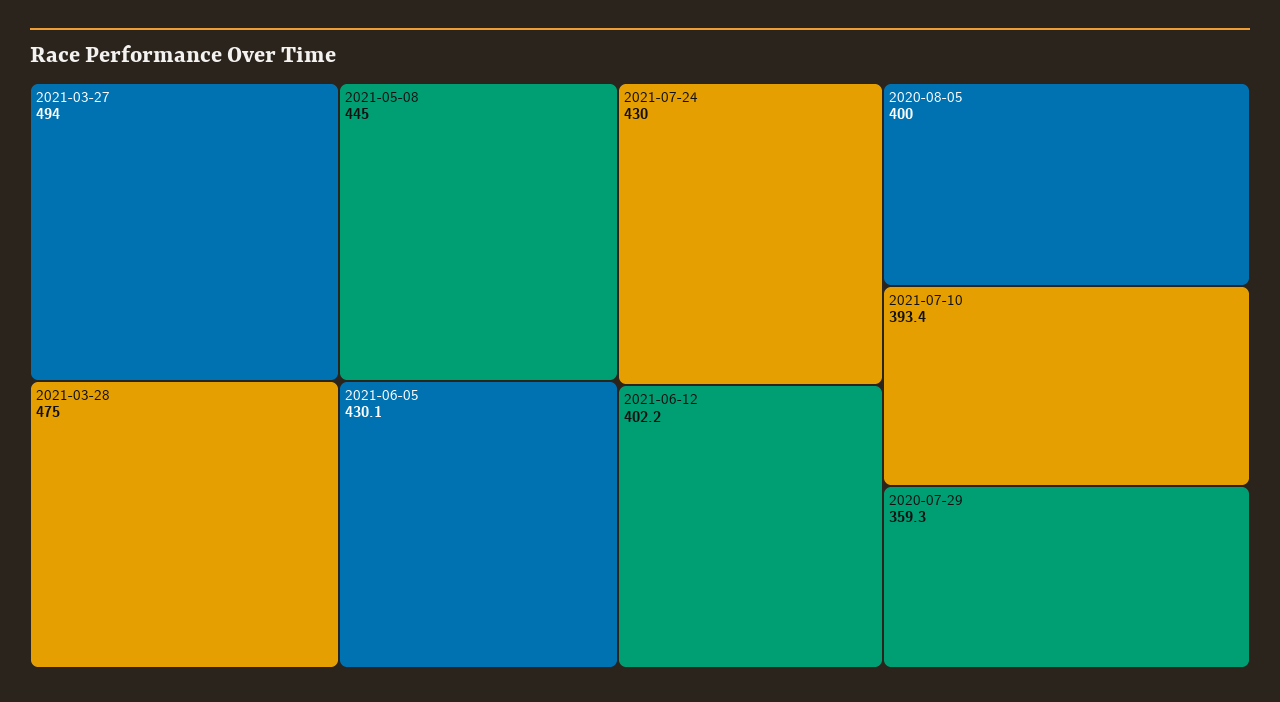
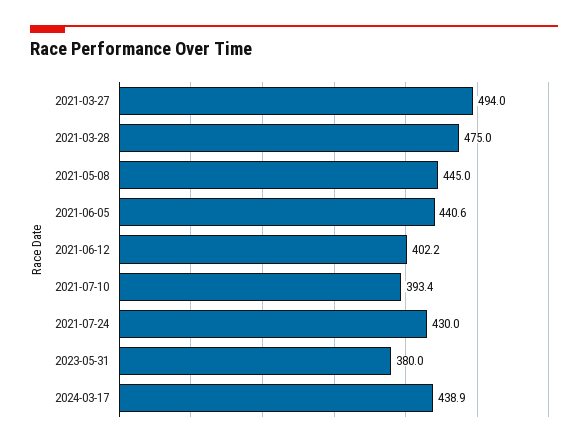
2021-06-05: 430.1 -> 440.6
2020-08-05: 400 -> none
2020-07-29: 359.3 -> none
2023-05-31: none -> 380
2024-03-17: none -> 438.9

